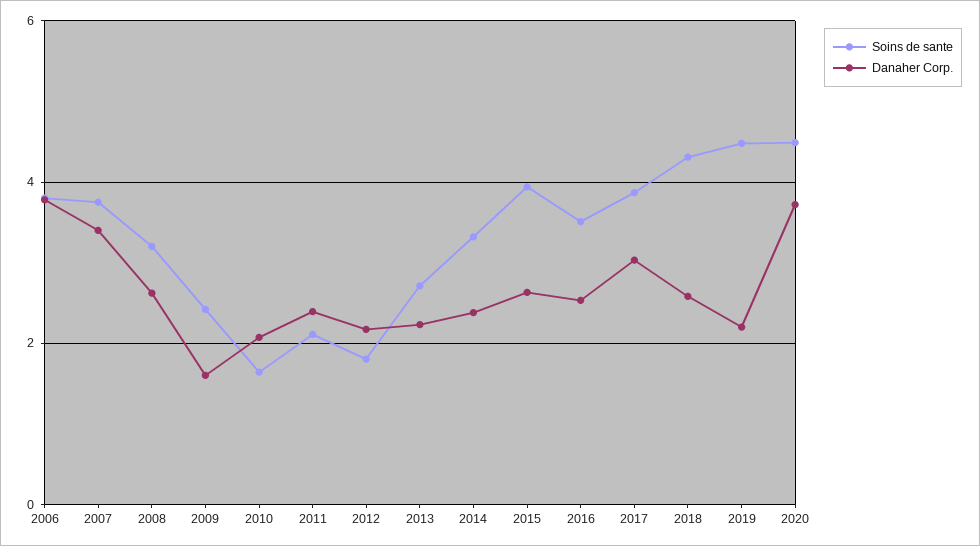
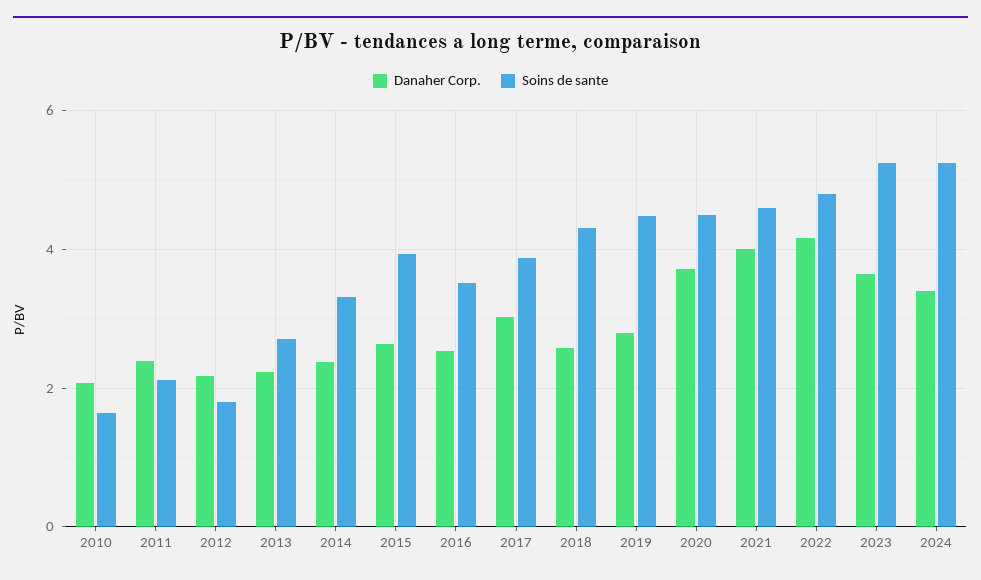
Soins de sante, 2006: 3.8 -> none
Danaher Corp., 2006: 3.8 -> none
Soins de sante, 2007: 3.8 -> none
Danaher Corp., 2007: 3.4 -> none
Soins de sante, 2008: 3.2 -> none
Danaher Corp., 2008: 2.6 -> none
Soins de sante, 2009: 2.4 -> none
Danaher Corp., 2009: 1.6 -> none
Danaher Corp., 2019: 2.2 -> 2.8
Danaher Corp., 2021: none -> 4
Soins de sante, 2021: none -> 4.6
Danaher Corp., 2022: none -> 4.2
Soins de sante, 2022: none -> 4.8
Danaher Corp., 2023: none -> 3.6
Soins de sante, 2023: none -> 5.2
Danaher Corp., 2024: none -> 3.4
Soins de sante, 2024: none -> 5.2

